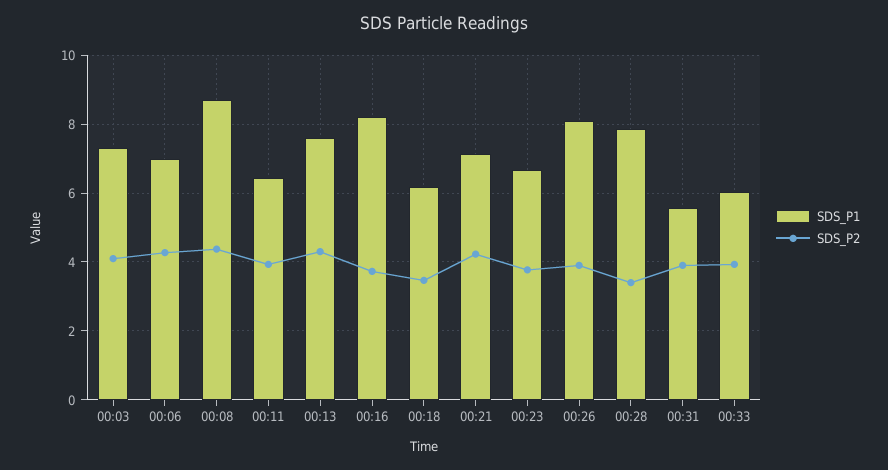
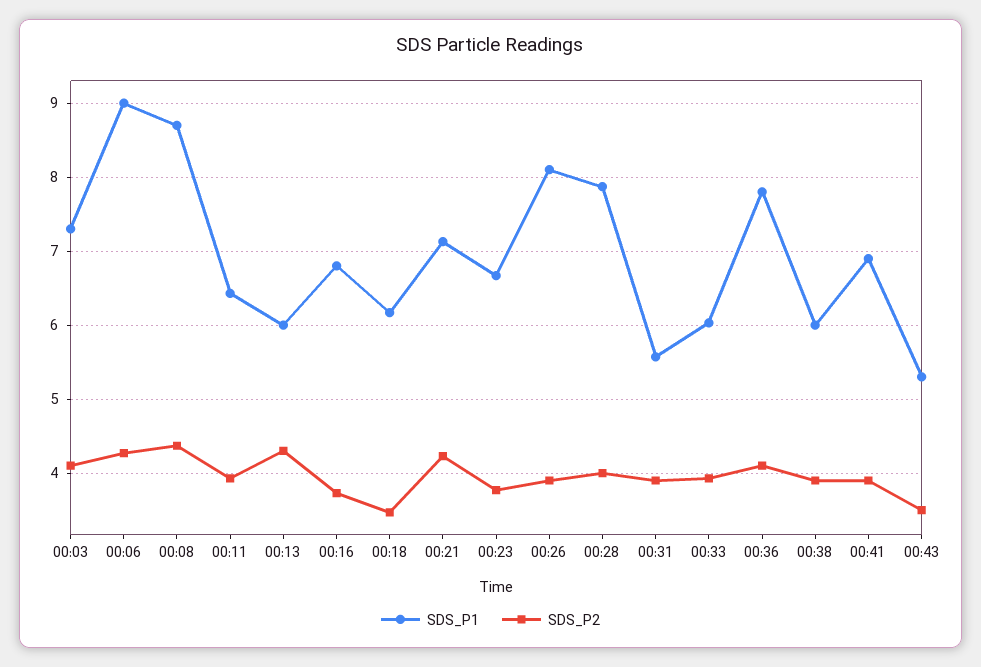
SDS_P1, 00:06: 7 -> 9
SDS_P1, 00:13: 7.6 -> 6
SDS_P1, 00:16: 8.2 -> 6.8
SDS_P2, 00:28: 3.4 -> 4
SDS_P1, 00:36: none -> 7.8
SDS_P2, 00:36: none -> 4.1
SDS_P1, 00:38: none -> 6
SDS_P2, 00:38: none -> 3.9
SDS_P1, 00:41: none -> 6.9
SDS_P2, 00:41: none -> 3.9
SDS_P1, 00:43: none -> 5.3
SDS_P2, 00:43: none -> 3.5

